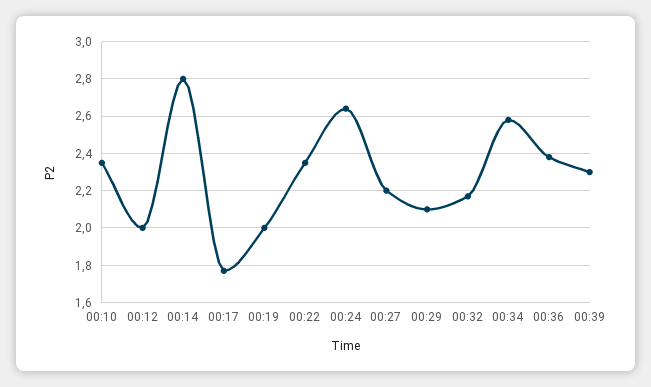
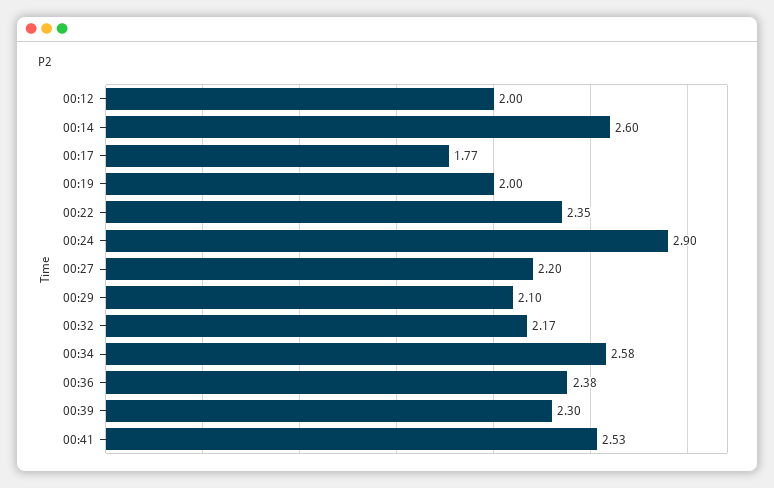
00:10: 2.35 -> none
00:14: 2.8 -> 2.6
00:24: 2.65 -> 2.9
00:41: none -> 2.53

